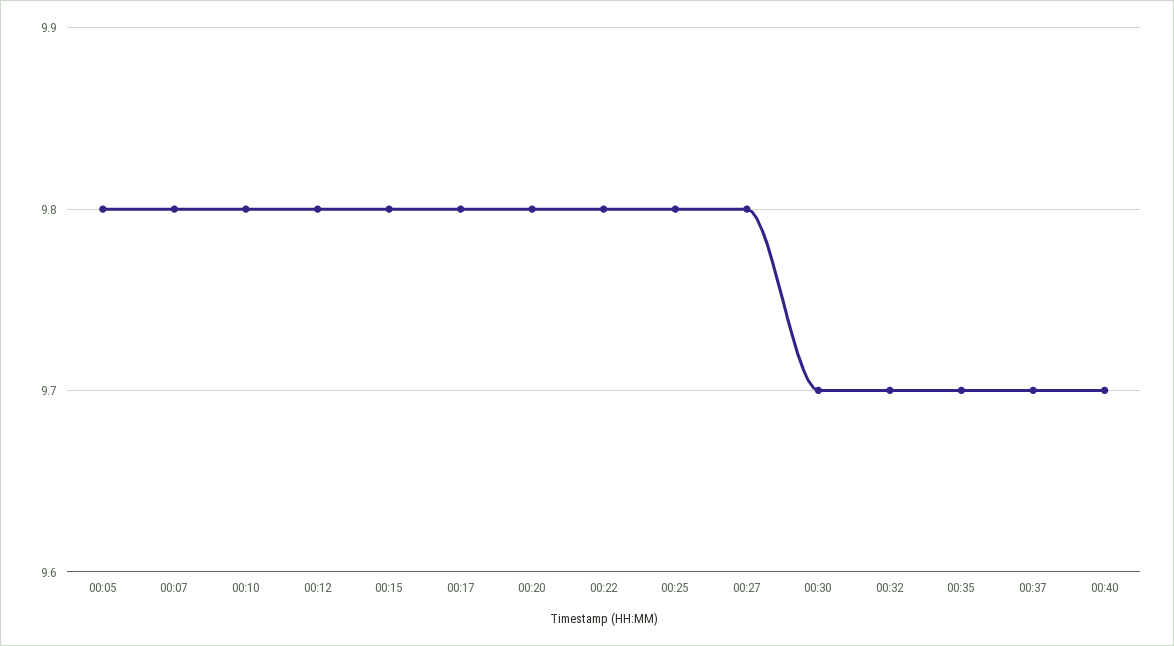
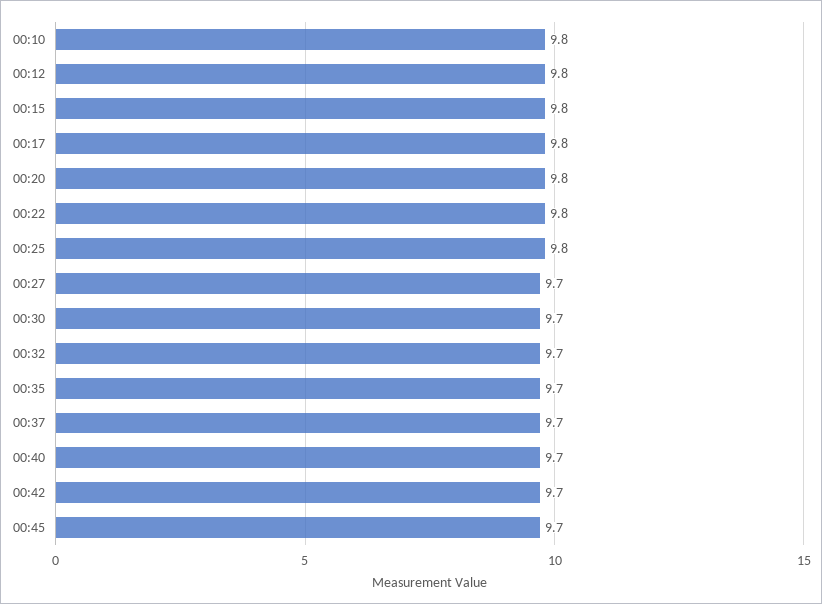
00:05: 9.8 -> none
00:07: 9.8 -> none
00:27: 9.8 -> 9.7
00:42: none -> 9.7
00:45: none -> 9.7

